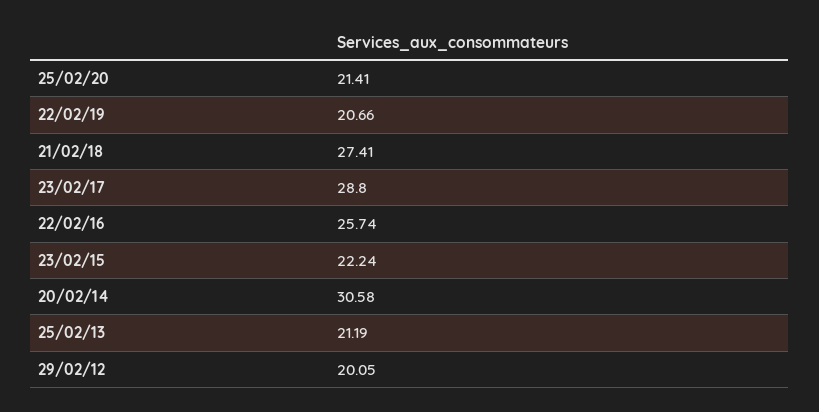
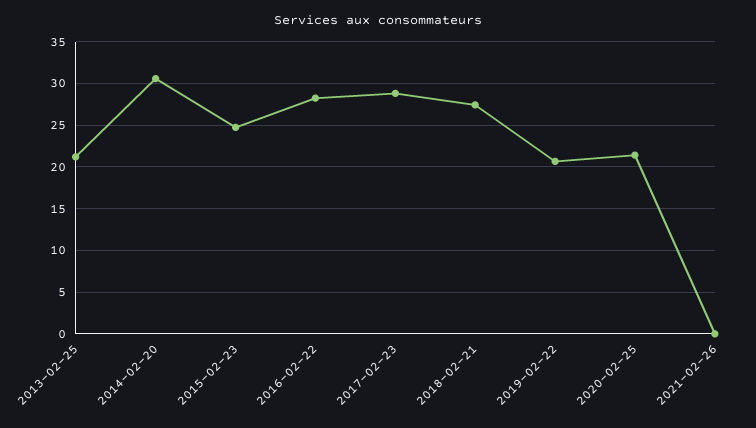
22/02/16: 25.74 -> 28
23/02/15: 22.24 -> 25
29/02/12: 20.05 -> none
2021-02-26: none -> 0

